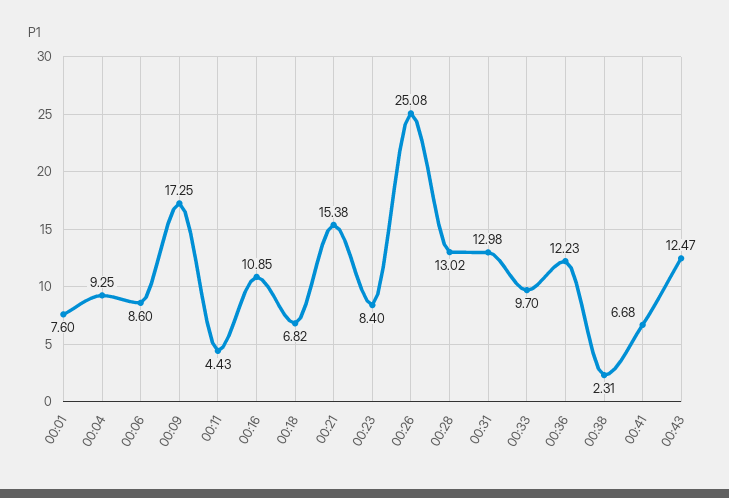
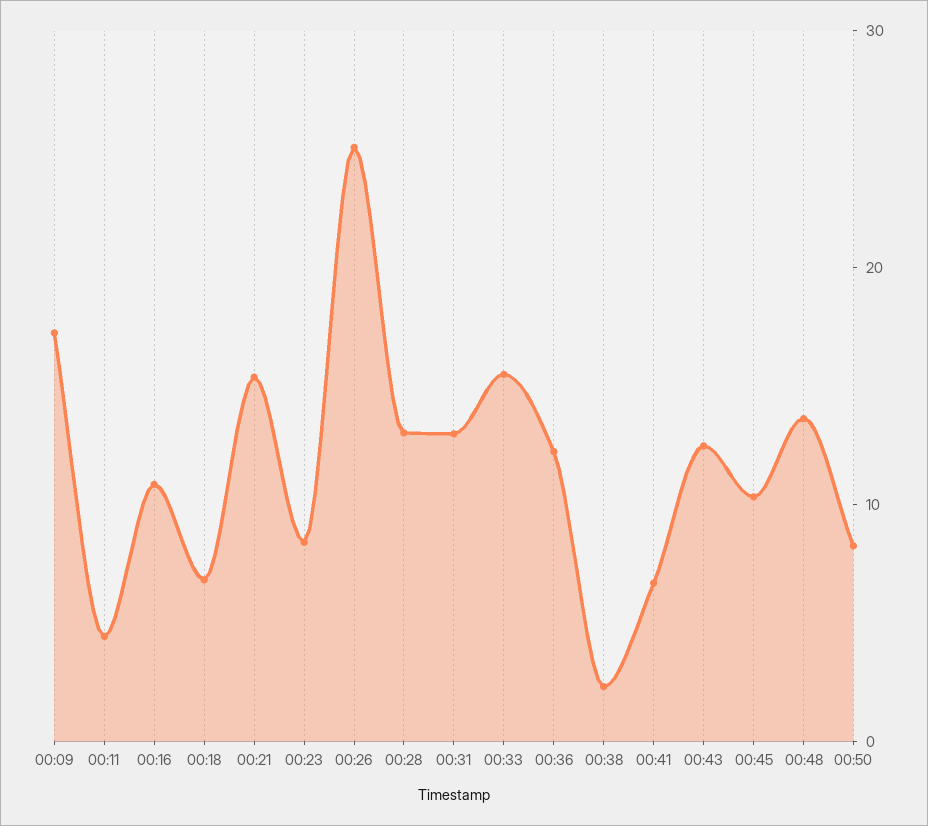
00:01: 7.6 -> none
00:04: 9.25 -> none
00:06: 8.6 -> none
00:33: 9.7 -> 16
00:45: none -> 10
00:48: none -> 14
00:50: none -> 8

